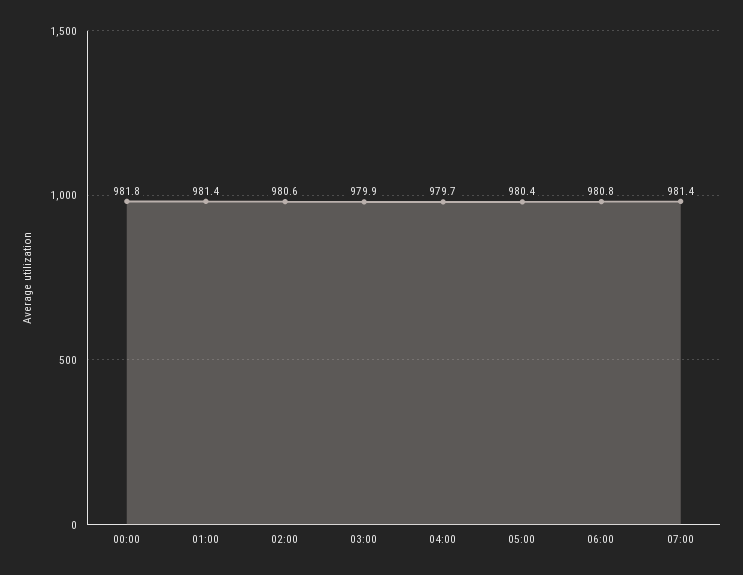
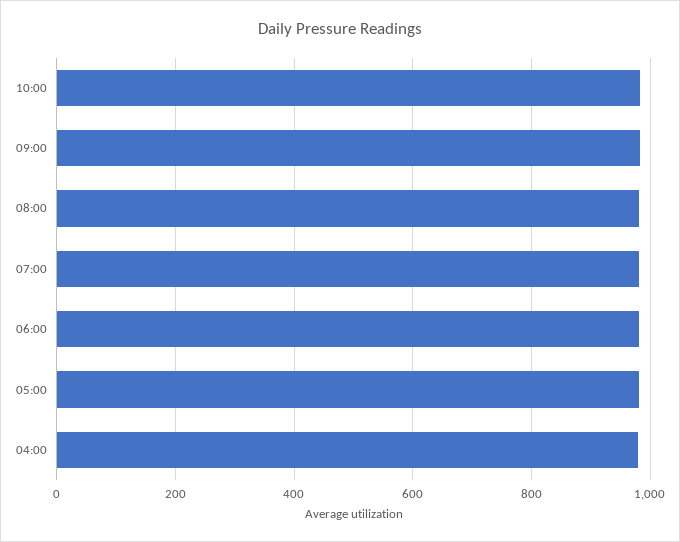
00:00: 981.8 -> none
01:00: 981.4 -> none
02:00: 980.6 -> none
03:00: 979.9 -> none
10:00: none -> 980
09:00: none -> 980
08:00: none -> 980

